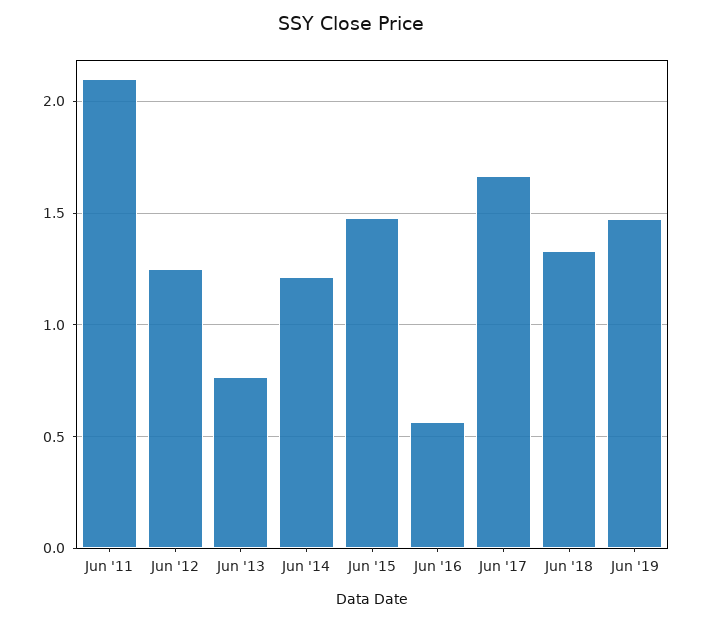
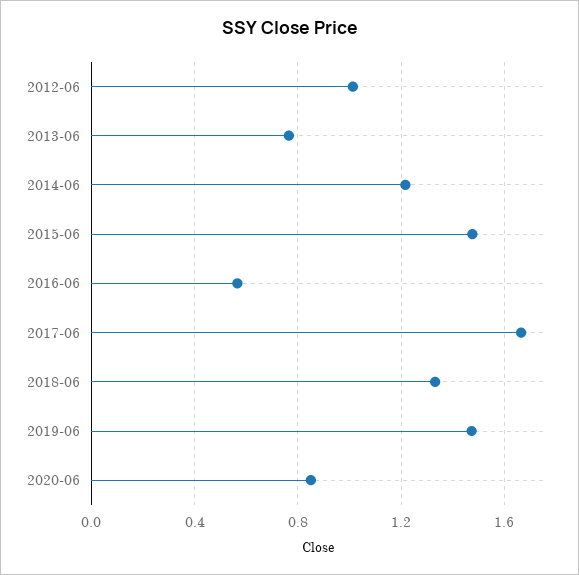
Jun '11: 2.1 -> none
Jun '12: 1.25 -> 1
2020-06: none -> 0.85

